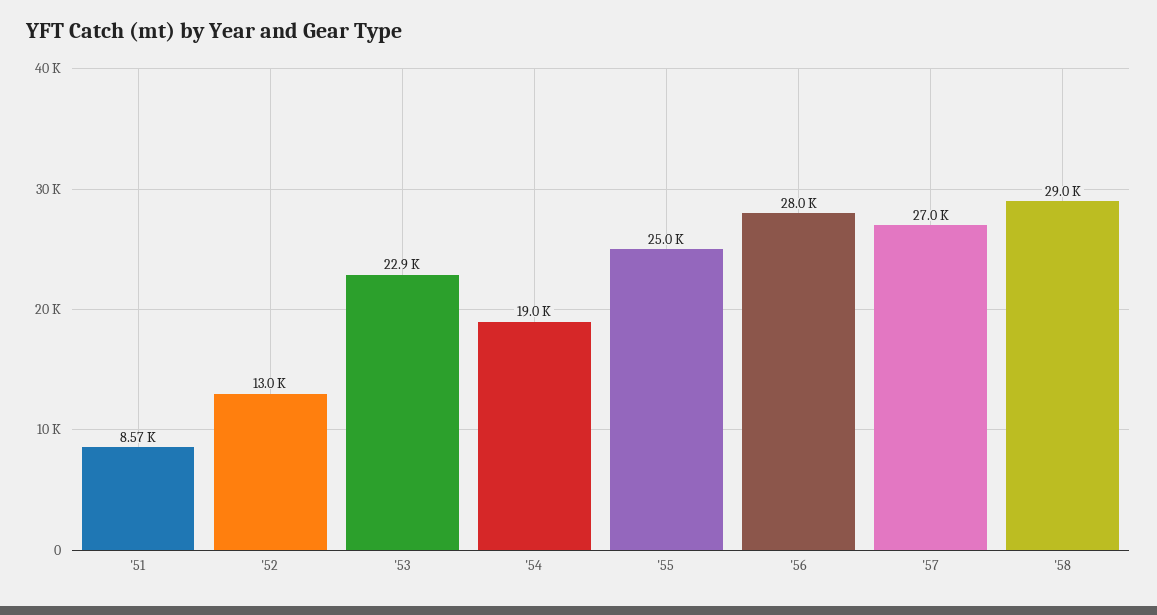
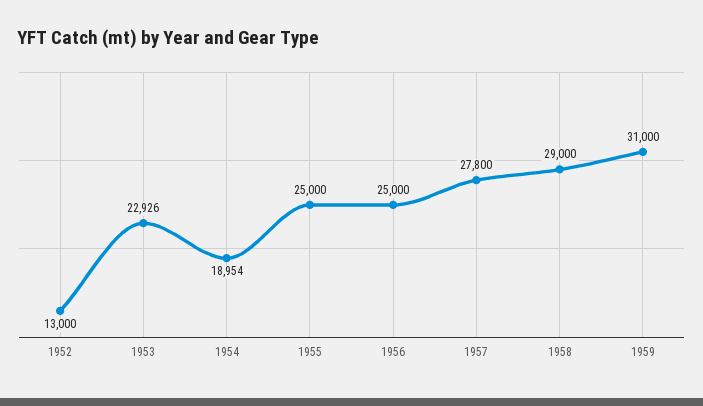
'51: 8570 -> none
'56: 28000 -> 25000
'57: 27000 -> 27800
1959: none -> 31000

